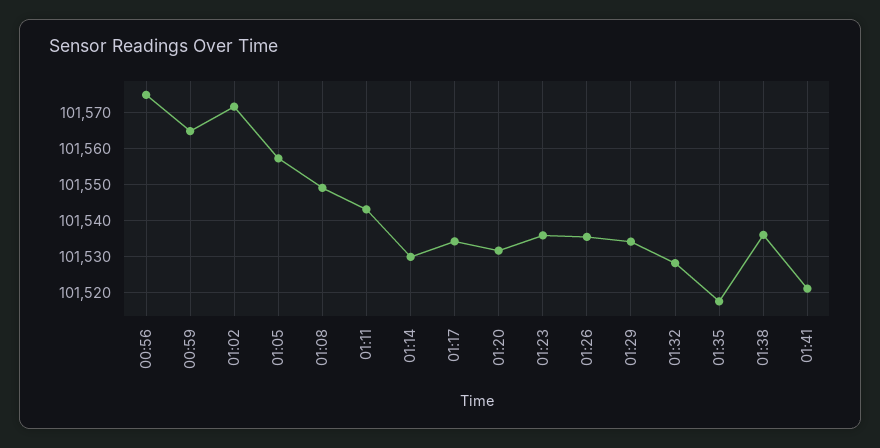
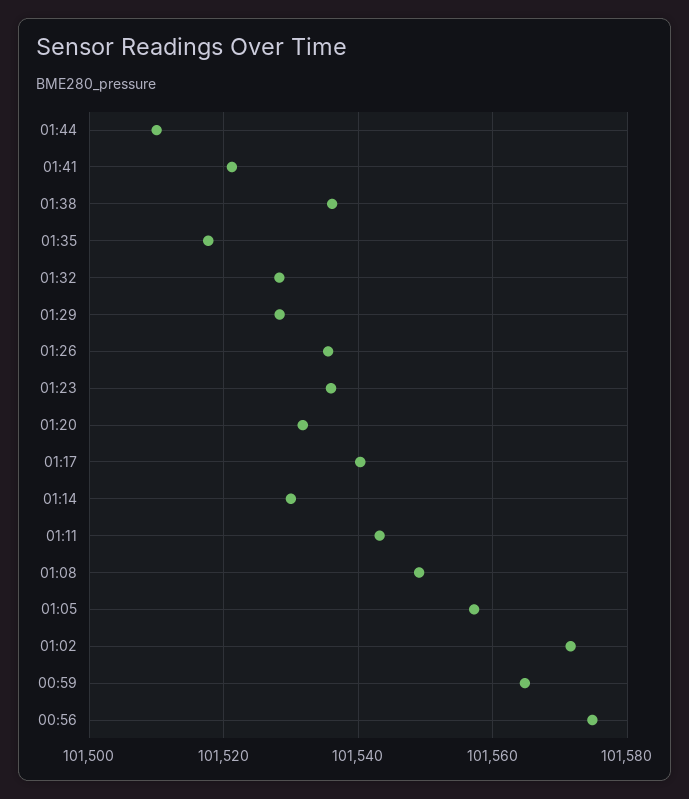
01:17: 101534 -> 101540
01:29: 101534 -> 101528
01:44: none -> 101510

